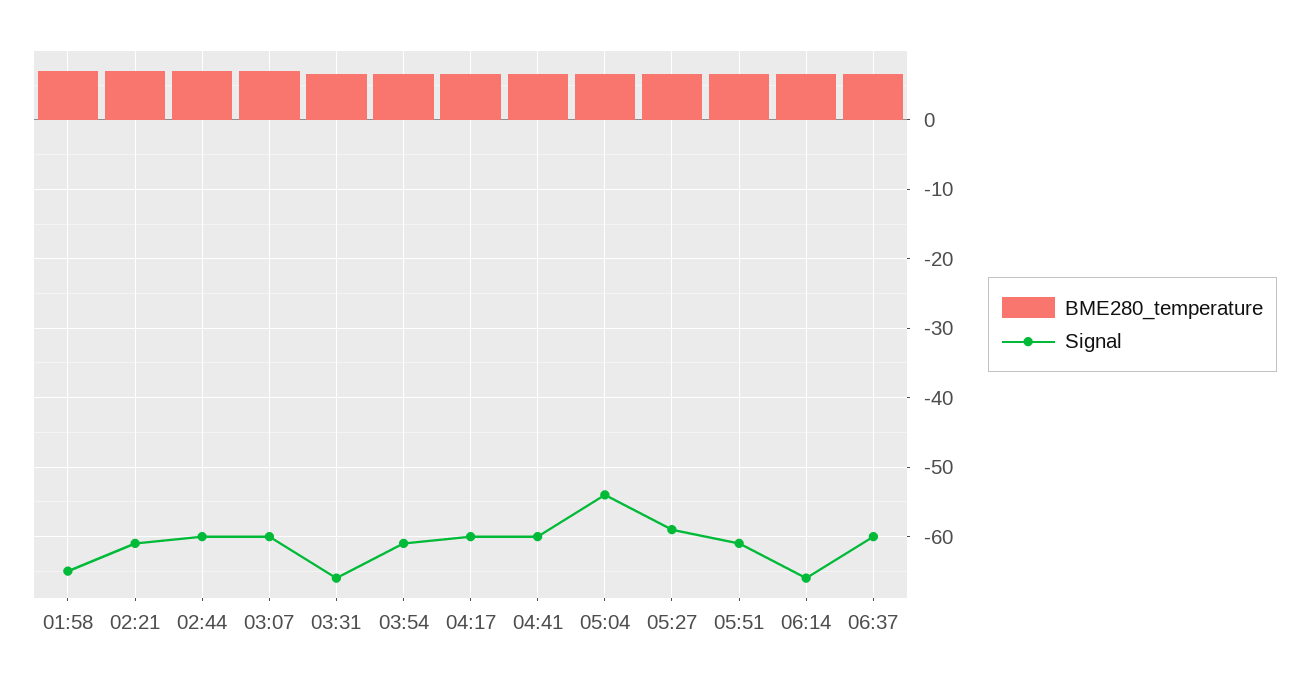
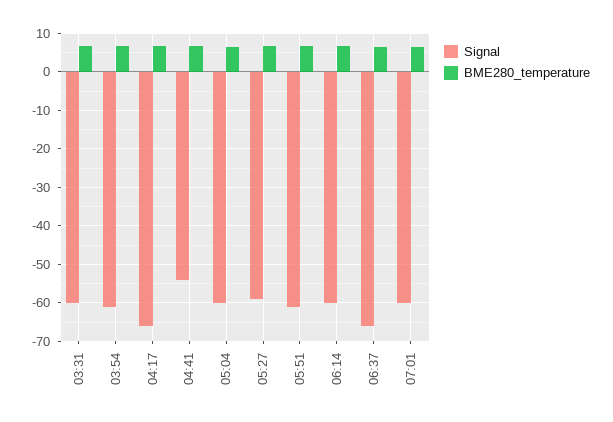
BME280_temperature, 01:58: 7 -> none
Signal, 01:58: -65 -> none
BME280_temperature, 02:21: 7 -> none
Signal, 02:21: -61 -> none
BME280_temperature, 02:44: 7 -> none
Signal, 02:44: -60 -> none
BME280_temperature, 03:07: 7 -> none
Signal, 03:07: -60 -> none
Signal, 03:31: -66 -> -60
Signal, 04:17: -60 -> -66
Signal, 04:41: -60 -> -54
Signal, 05:04: -54 -> -60
Signal, 06:14: -66 -> -60
Signal, 06:37: -60 -> -66
Signal, 07:01: none -> -60
BME280_temperature, 07:01: none -> 6

